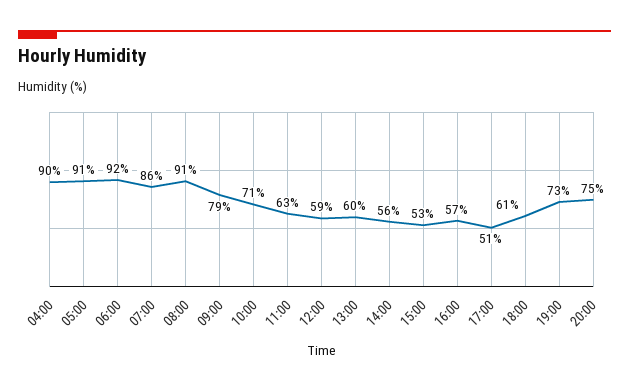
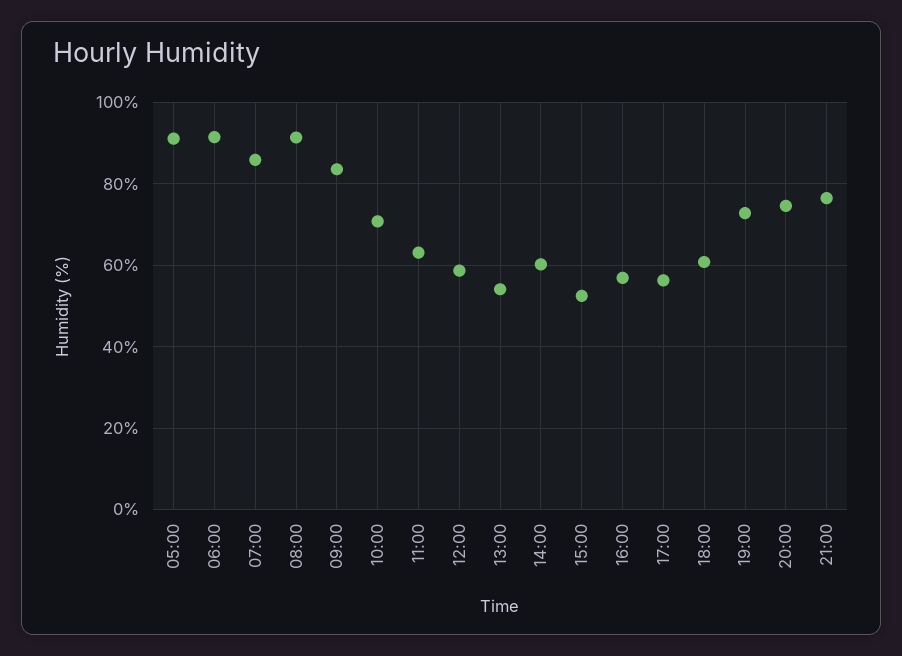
04:00: 90 -> none
09:00: 79 -> 84
13:00: 60 -> 54
14:00: 56 -> 60
17:00: 51 -> 56
21:00: none -> 76

